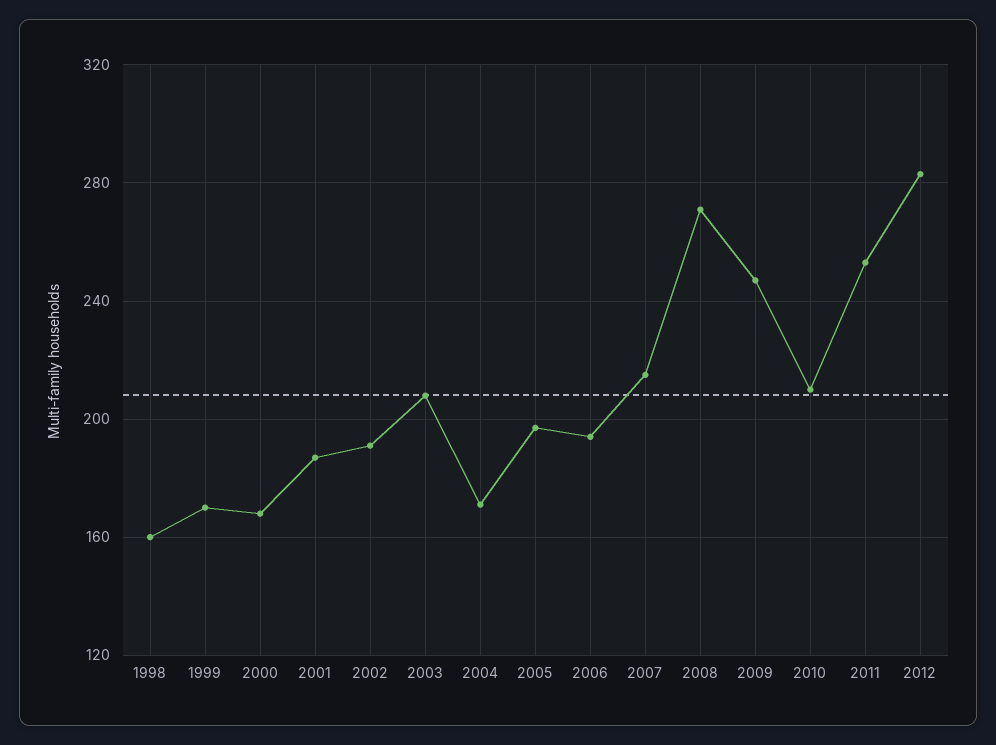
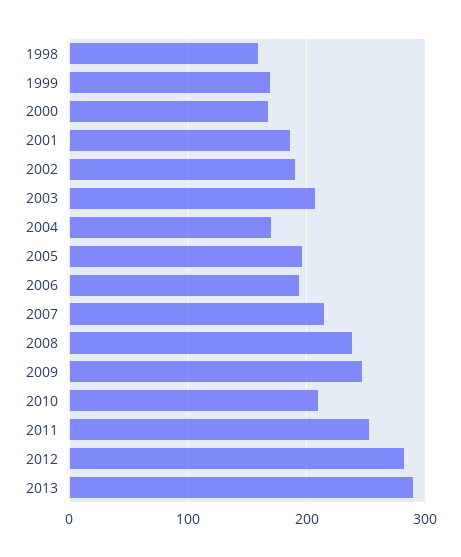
2008: 270 -> 240
2013: none -> 290

